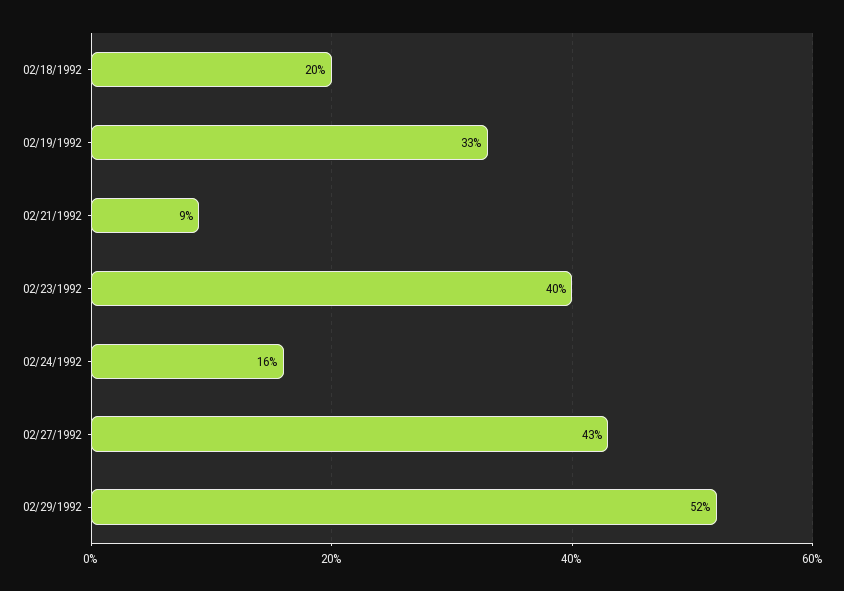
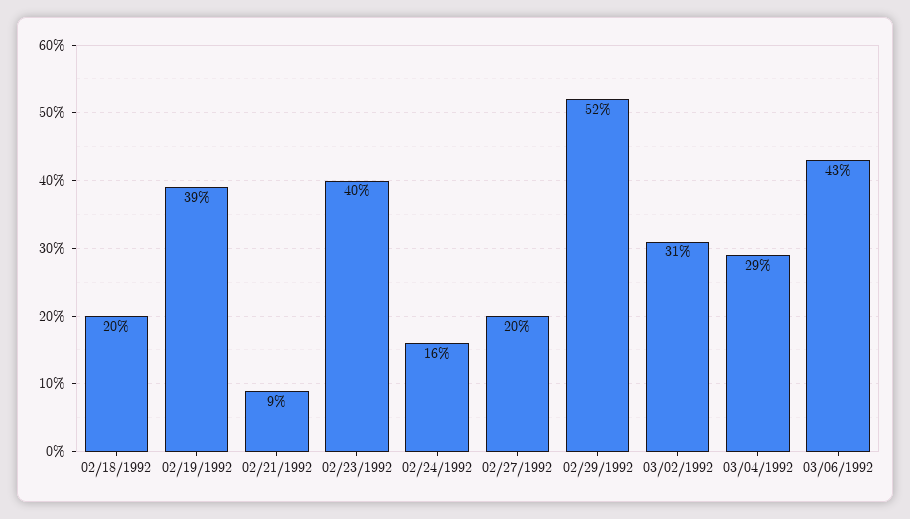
02/19/1992: 33 -> 39
02/27/1992: 43 -> 20
03/02/1992: none -> 31
03/04/1992: none -> 29
03/06/1992: none -> 43

